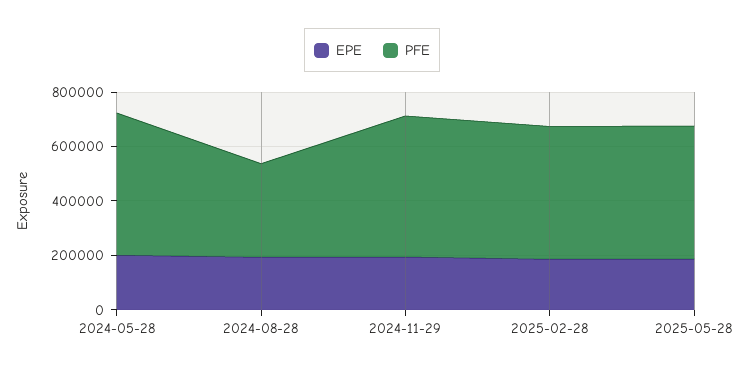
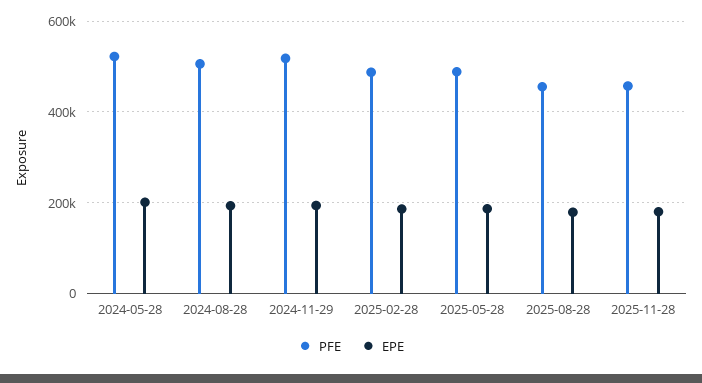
PFE, 2024-08-28: 350000 -> 500000
PFE, 2025-08-28: none -> 460000
EPE, 2025-08-28: none -> 180000
PFE, 2025-11-28: none -> 460000
EPE, 2025-11-28: none -> 180000

